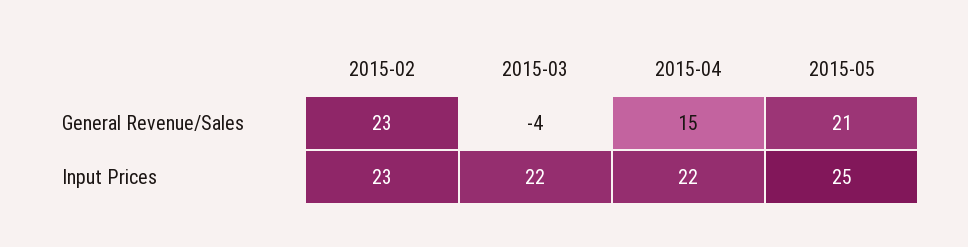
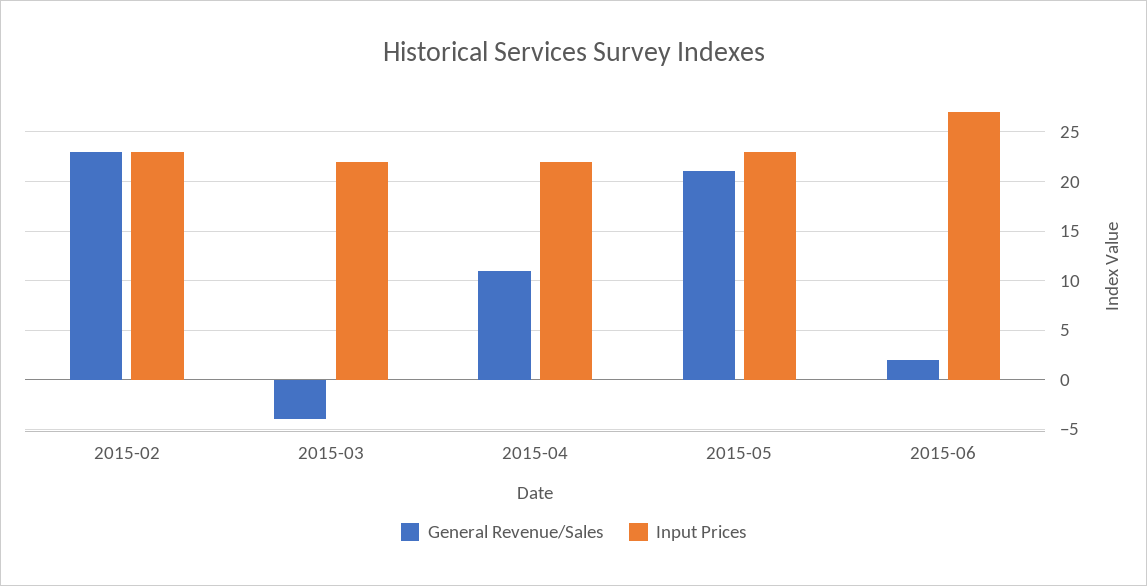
General Revenue/Sales, 2015-04: 15 -> 11
Input Prices, 2015-05: 25 -> 23
General Revenue/Sales, 2015-06: none -> 2
Input Prices, 2015-06: none -> 27

